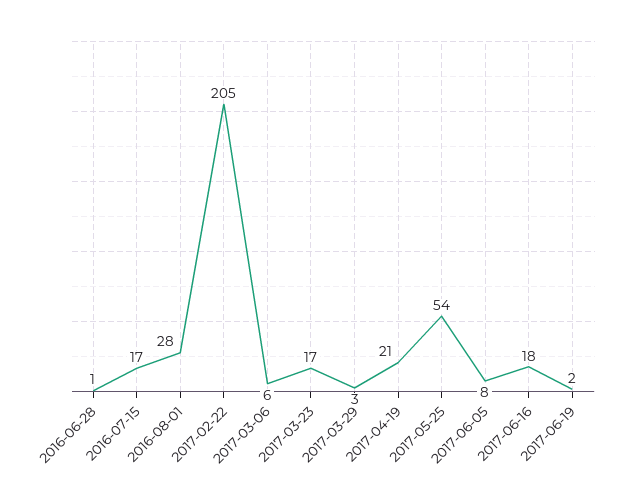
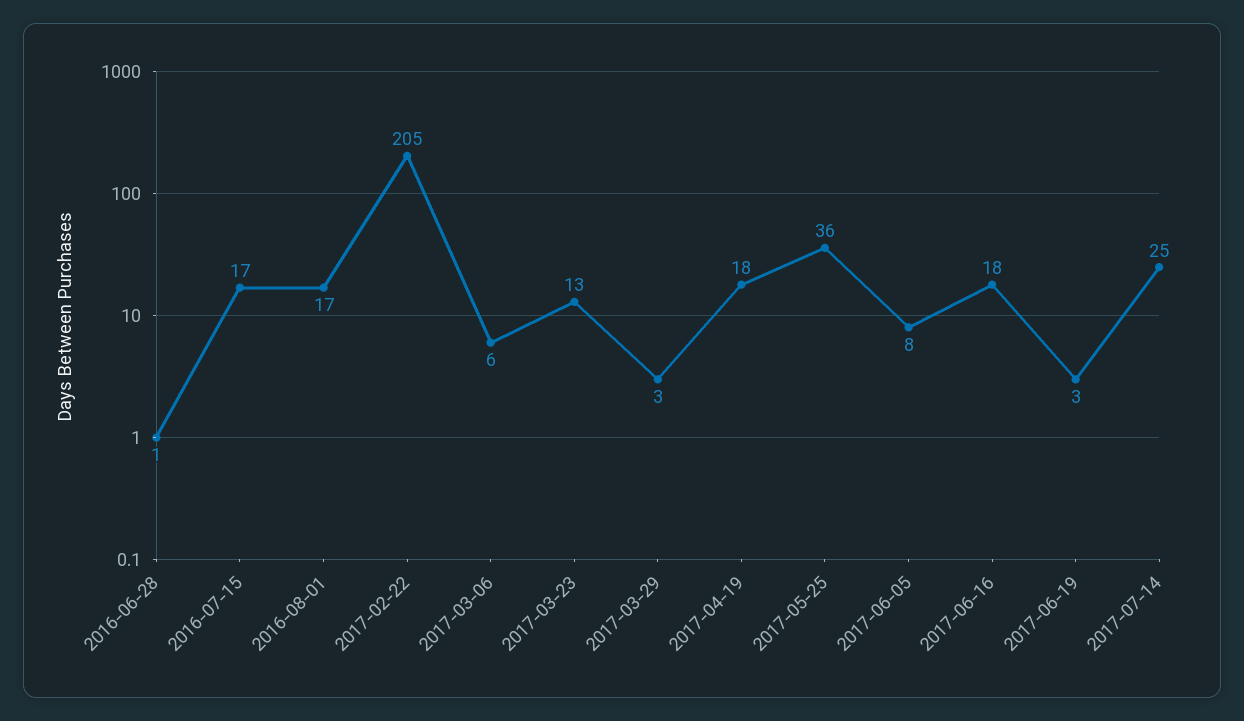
2016-08-01: 28 -> 17
2017-03-23: 17 -> 13
2017-04-19: 21 -> 18
2017-05-25: 54 -> 36
2017-06-19: 2 -> 3
2017-07-14: none -> 25

